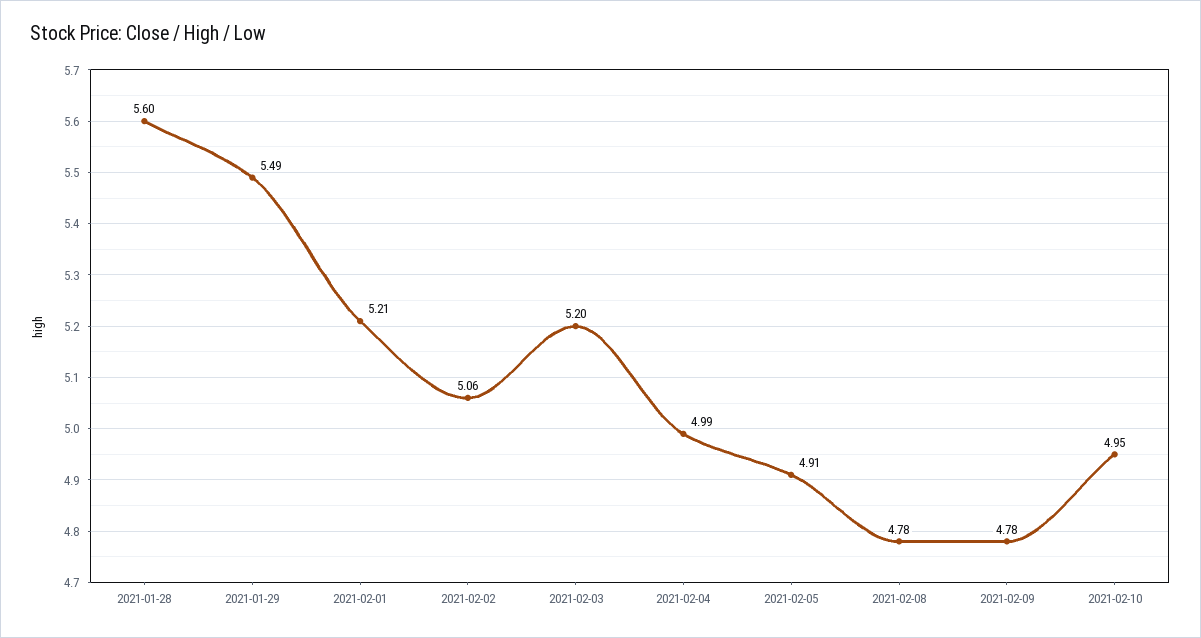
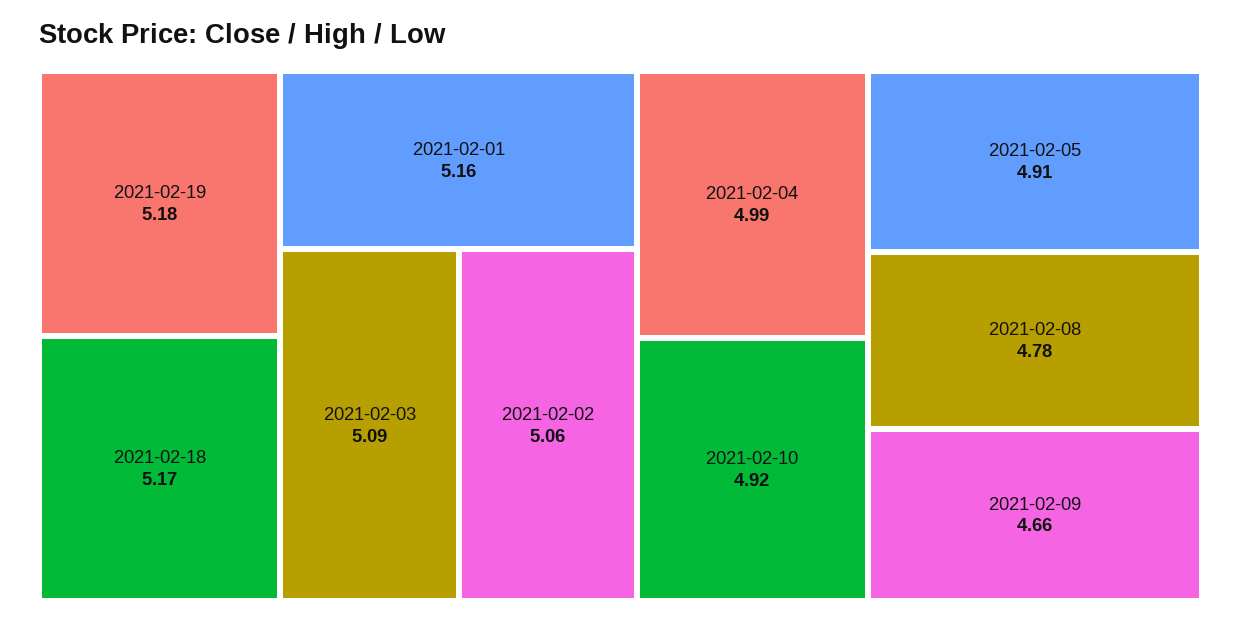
2021-01-28: 5.6 -> none
2021-01-29: 5.49 -> none
2021-02-01: 5.21 -> 5.16
2021-02-03: 5.2 -> 5.09
2021-02-09: 4.78 -> 4.66
2021-02-10: 4.95 -> 4.92
2021-02-19: none -> 5.18
2021-02-18: none -> 5.17

